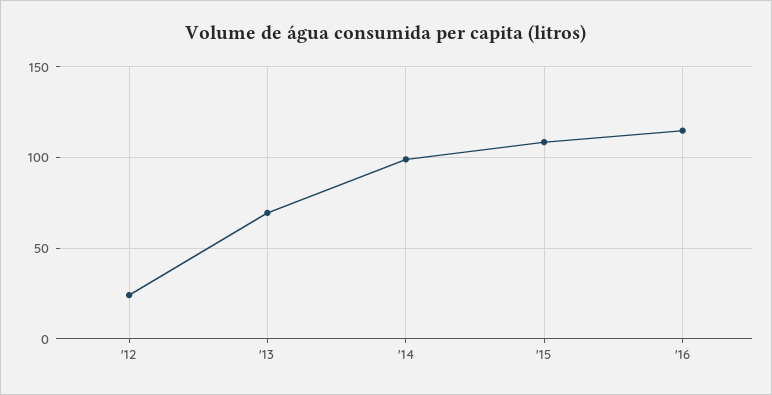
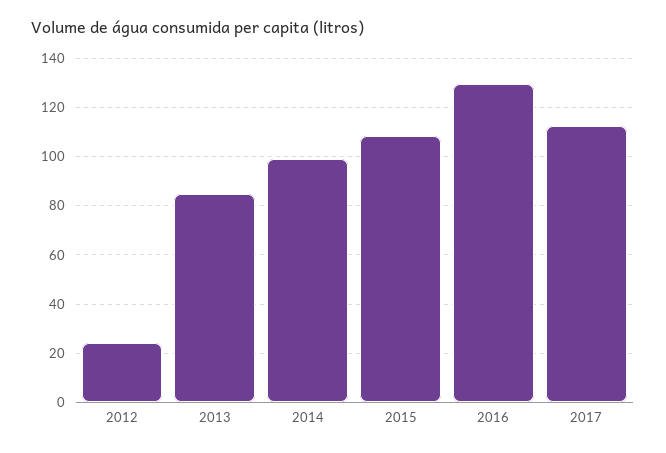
'13: 70 -> 85
'16: 115 -> 130
2017: none -> 112.5

